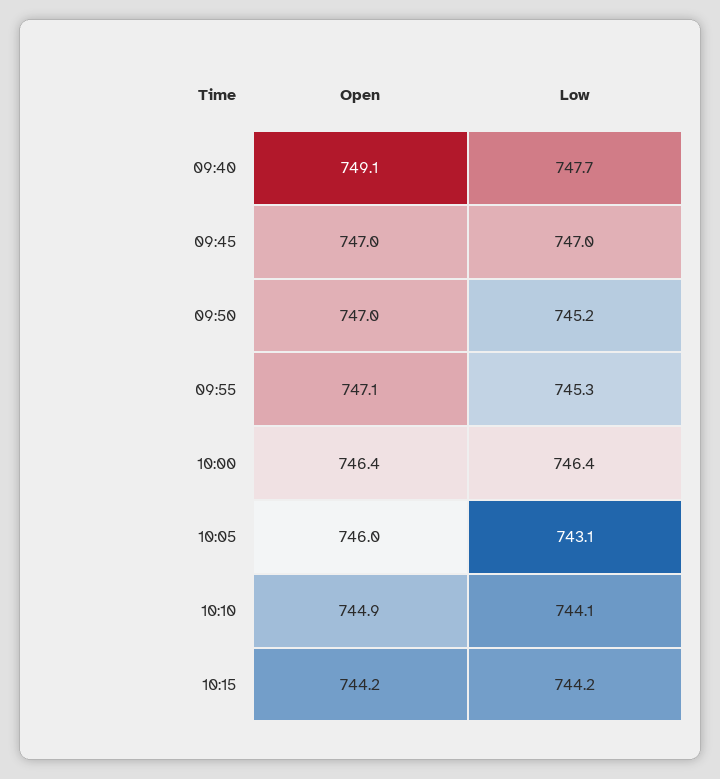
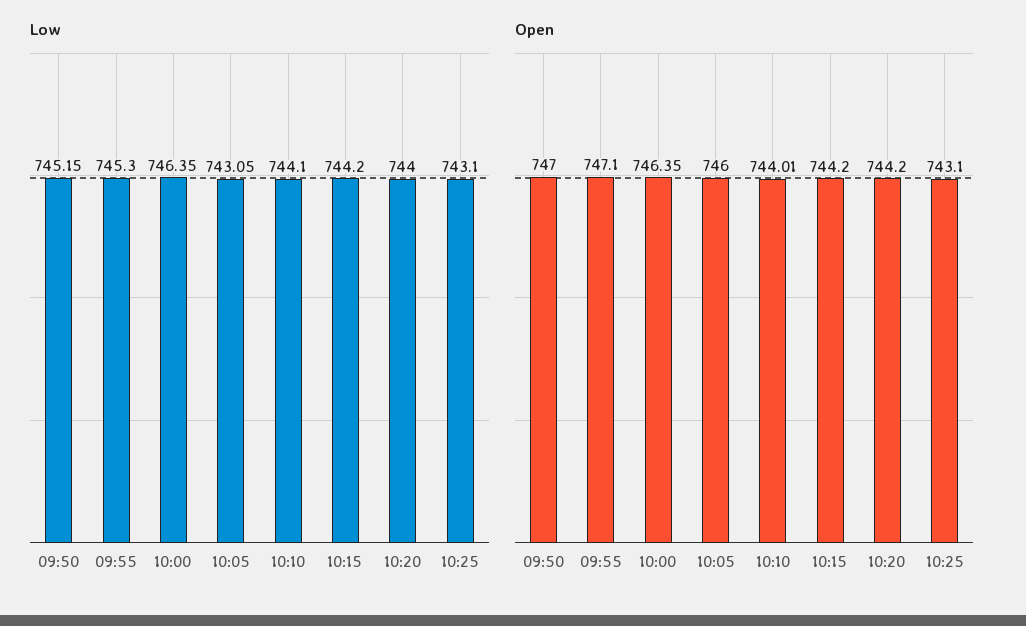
Open, 09:40: 749.1 -> none
Low, 09:40: 747.7 -> none
Open, 09:45: 747 -> none
Low, 09:45: 747 -> none
Open, 10:10: 744.9 -> 744.01
Low, 10:20: none -> 744
Low, 10:25: none -> 743.1
Open, 10:20: none -> 744.2
Open, 10:25: none -> 743.1

